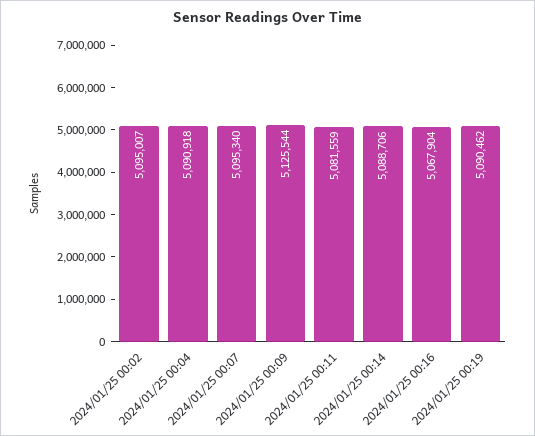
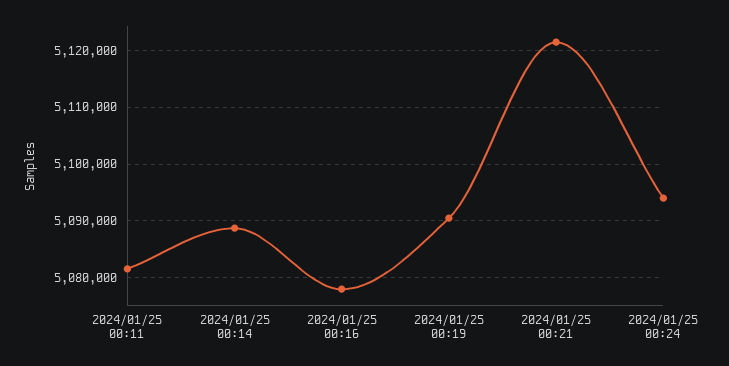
2024/01/25 00:02: 5095007 -> none
2024/01/25 00:04: 5090918 -> none
2024/01/25 00:07: 5095340 -> none
2024/01/25 00:09: 5125544 -> none
2024/01/25 00:16: 5067904 -> 5078000
2024/01/25 00:21: none -> 5122000
2024/01/25 00:24: none -> 5094000

